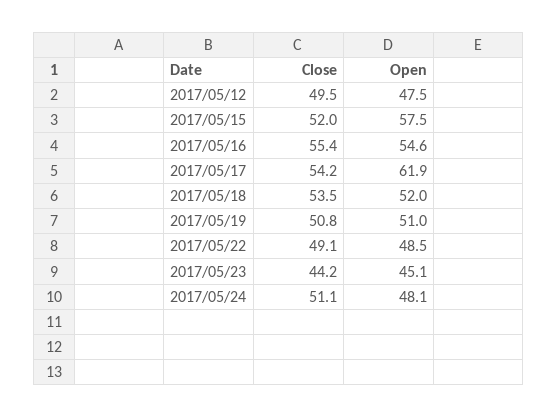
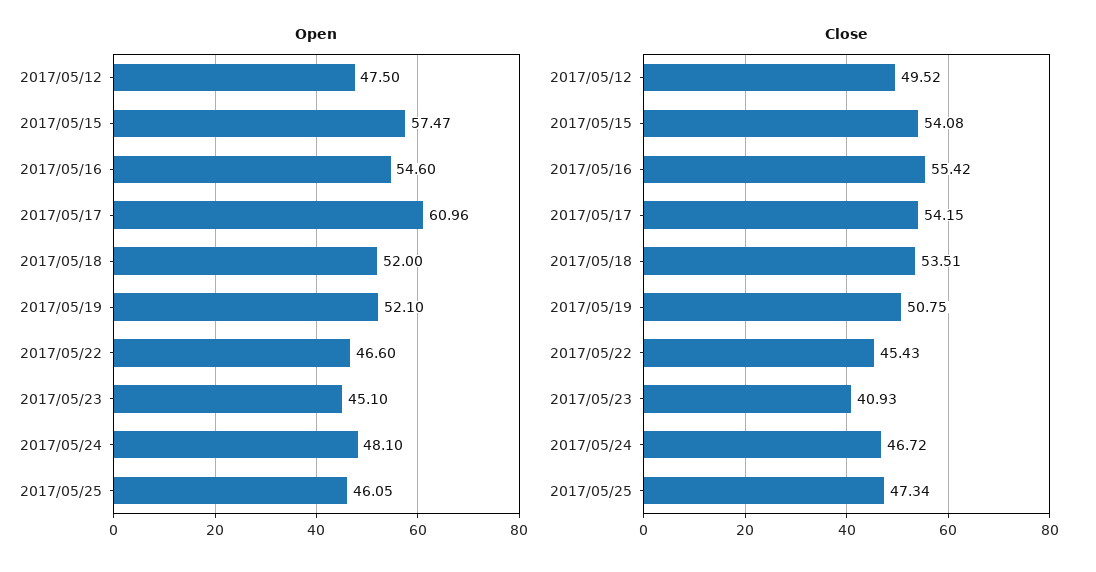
Close, 2017/05/15: 52 -> 54.08
Open, 2017/05/17: 61.9 -> 60.96
Open, 2017/05/19: 51 -> 52.1
Close, 2017/05/22: 49.1 -> 45.43
Open, 2017/05/22: 48.5 -> 46.6
Close, 2017/05/23: 44.2 -> 40.93
Close, 2017/05/24: 51.1 -> 46.72
Open, 2017/05/25: none -> 46.05
Close, 2017/05/25: none -> 47.34

